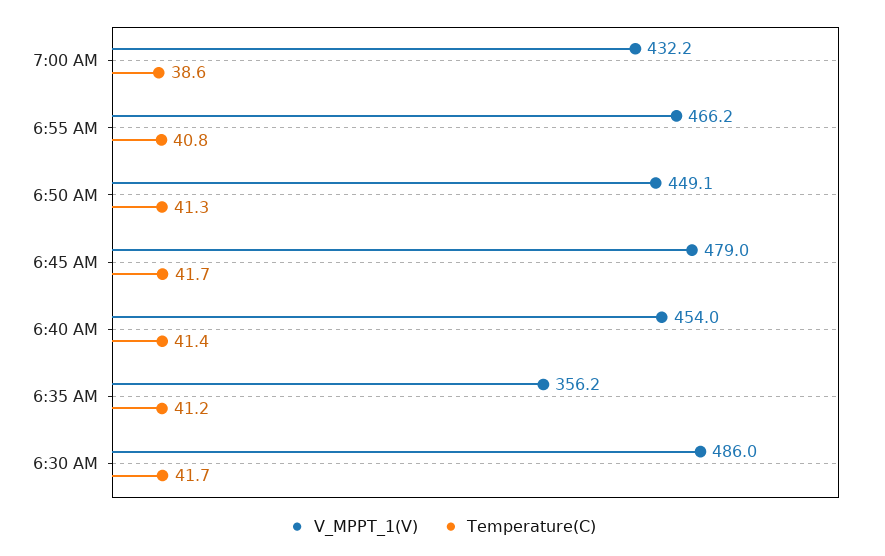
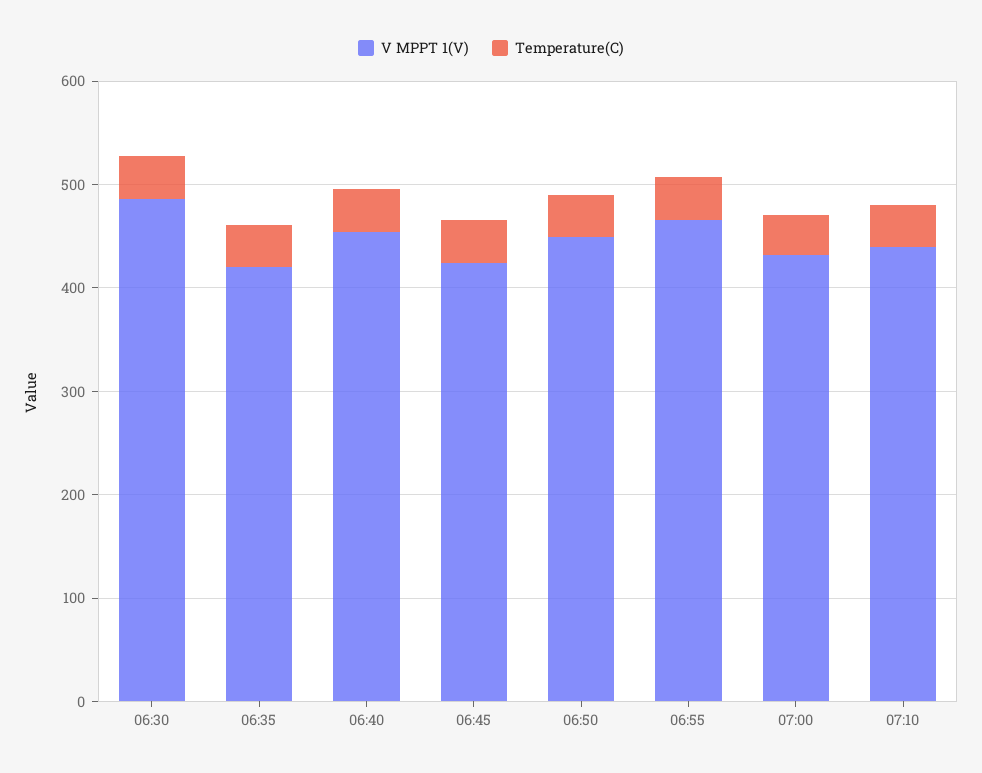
V_MPPT_1(V), 6:45 AM: 479 -> 420
V_MPPT_1(V), 6:35 AM: 356.2 -> 420
V_MPPT_1(V), 07:10: none -> 440
Temperature(C), 07:10: none -> 40

